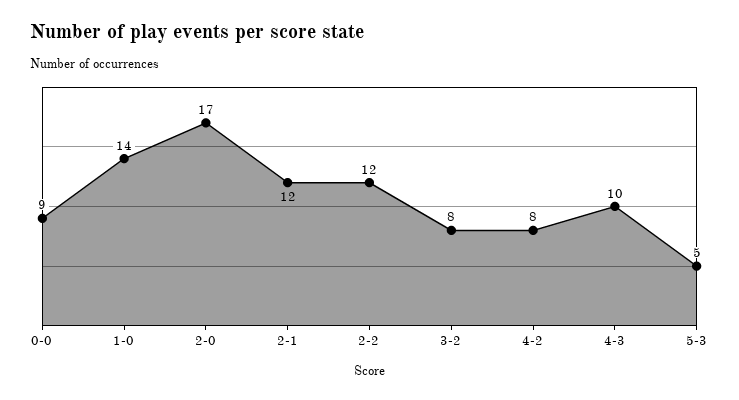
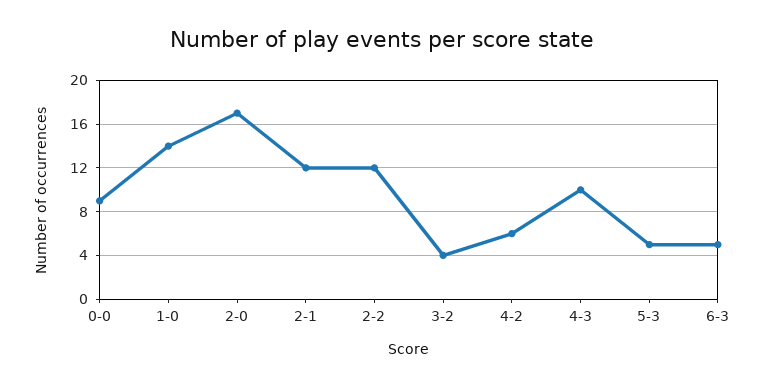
3-2: 8 -> 4
4-2: 8 -> 6
6-3: none -> 5

